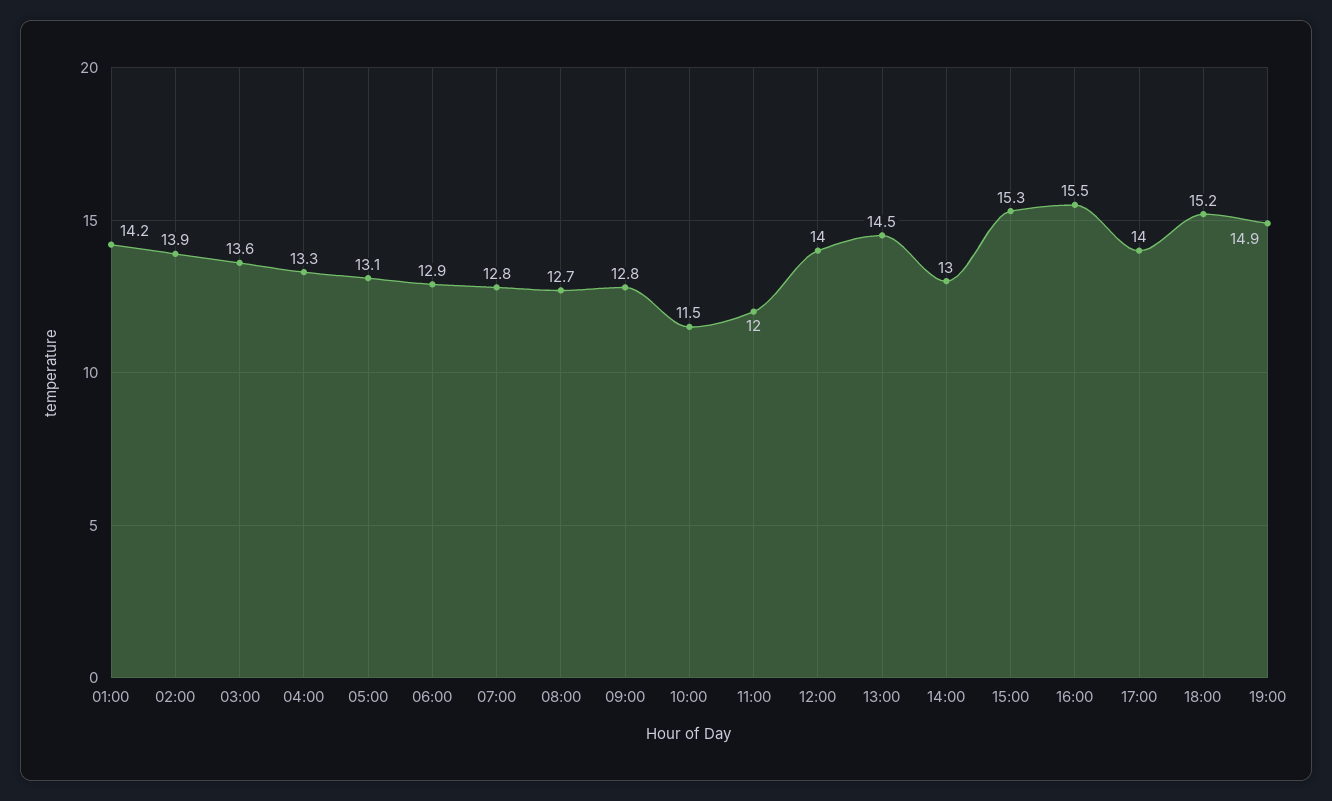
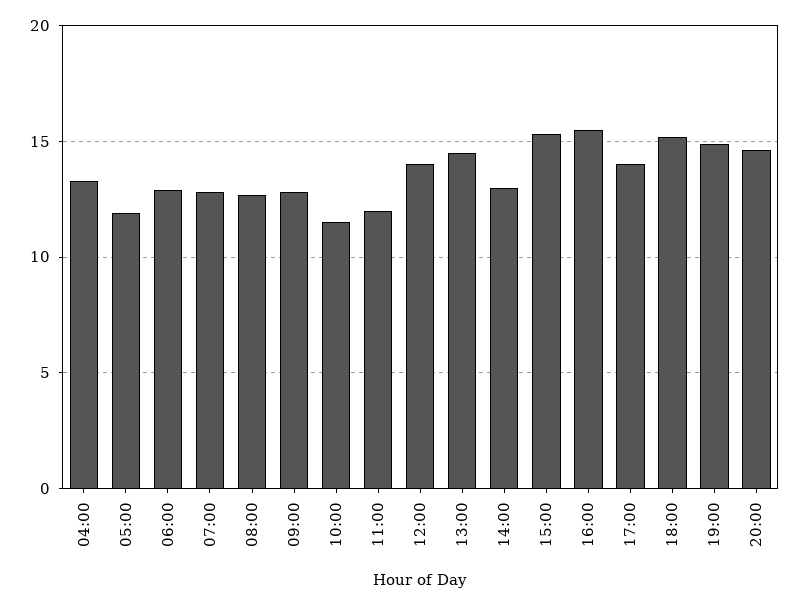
01:00: 14.2 -> none
02:00: 13.9 -> none
03:00: 13.6 -> none
05:00: 13.1 -> 12
20:00: none -> 14.5

